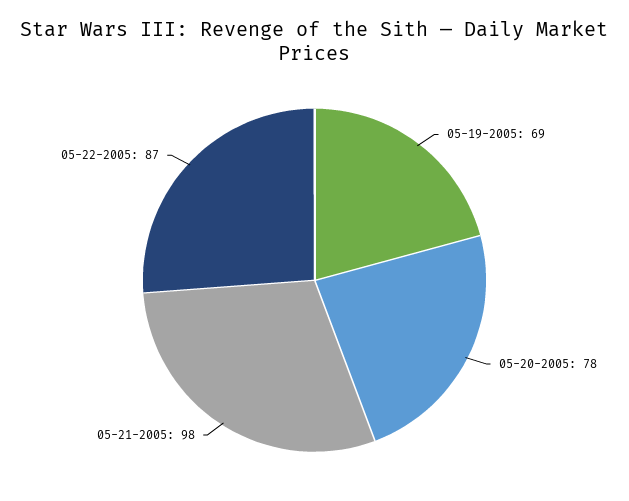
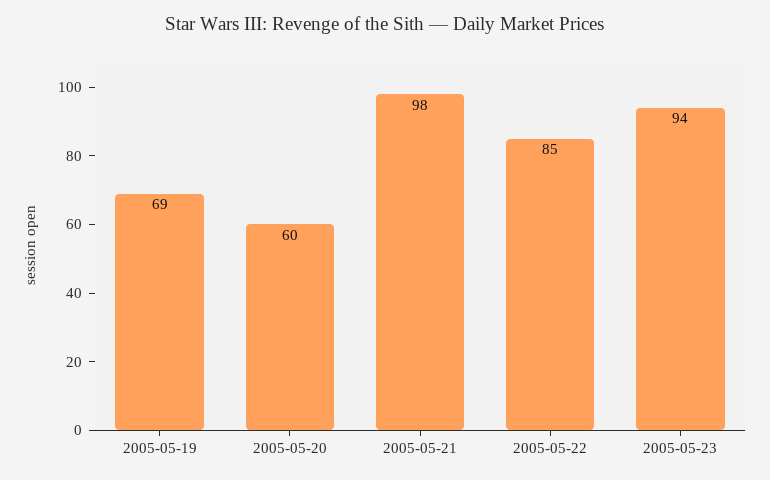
05-20-2005: 78 -> 60
05-22-2005: 87 -> 85
2005-05-23: none -> 94

